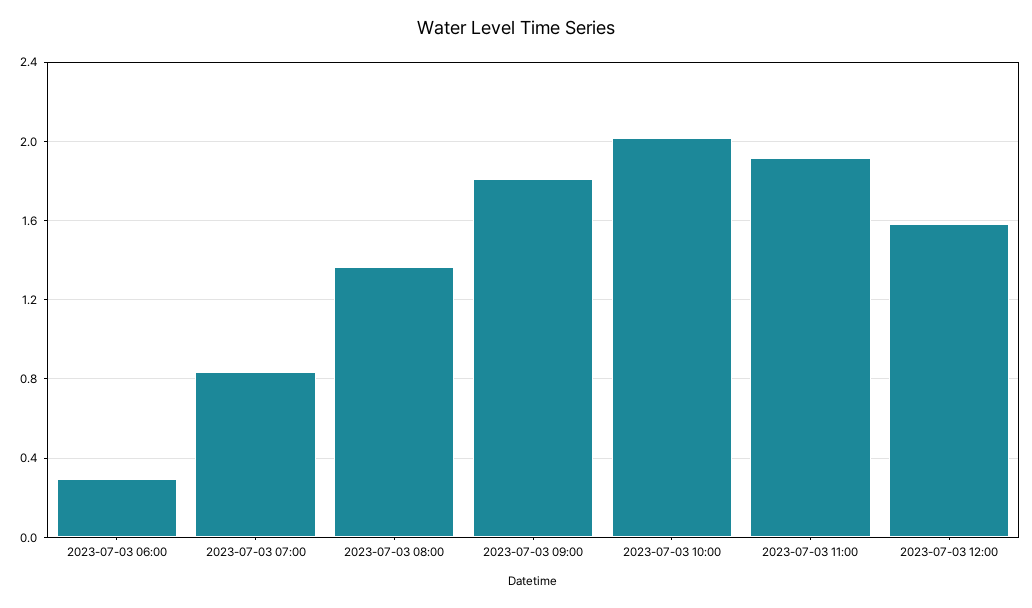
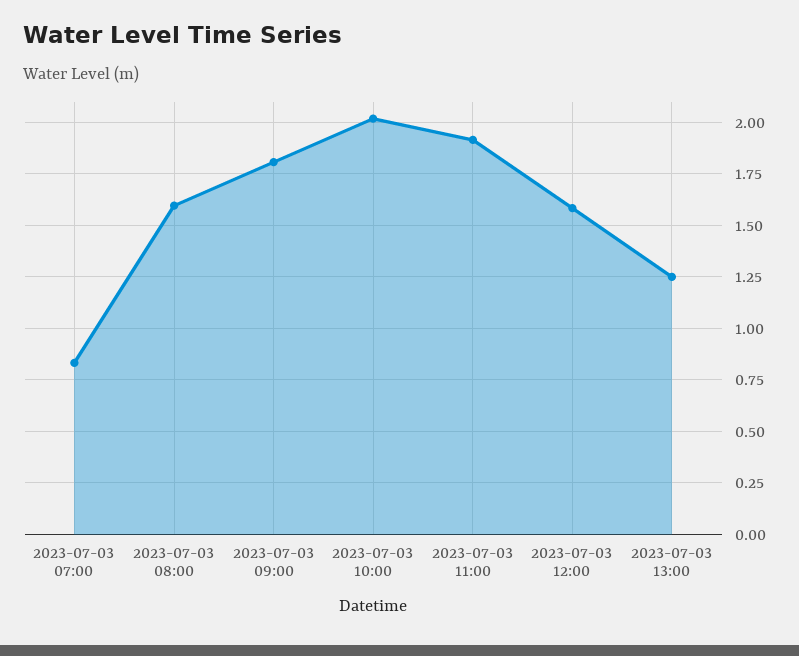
2023-07-03 06:00: 0.3 -> none
2023-07-03 08:00: 1.35 -> 1.6
2023-07-03 13:00: none -> 1.25

